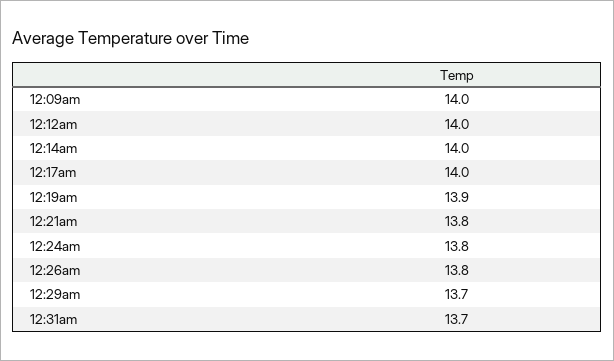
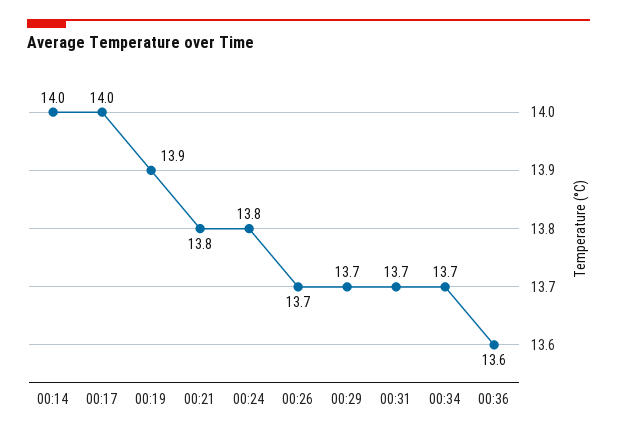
12:09am: 14 -> none
12:12am: 14 -> none
12:26am: 13.8 -> 13.7
00:34: none -> 13.7
00:36: none -> 13.6

